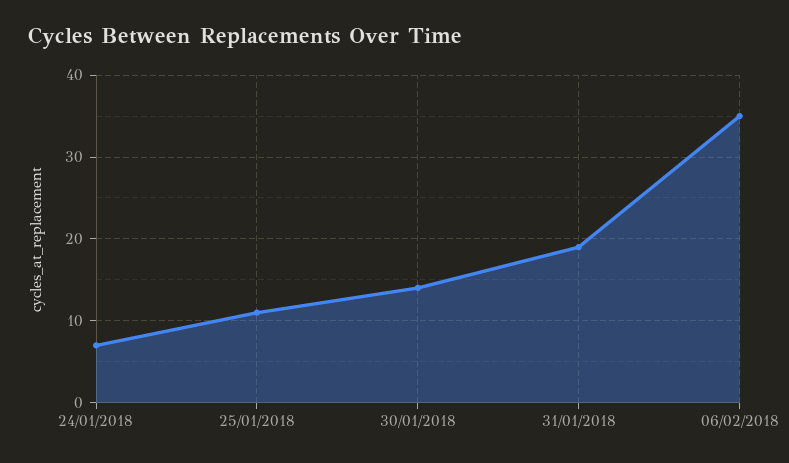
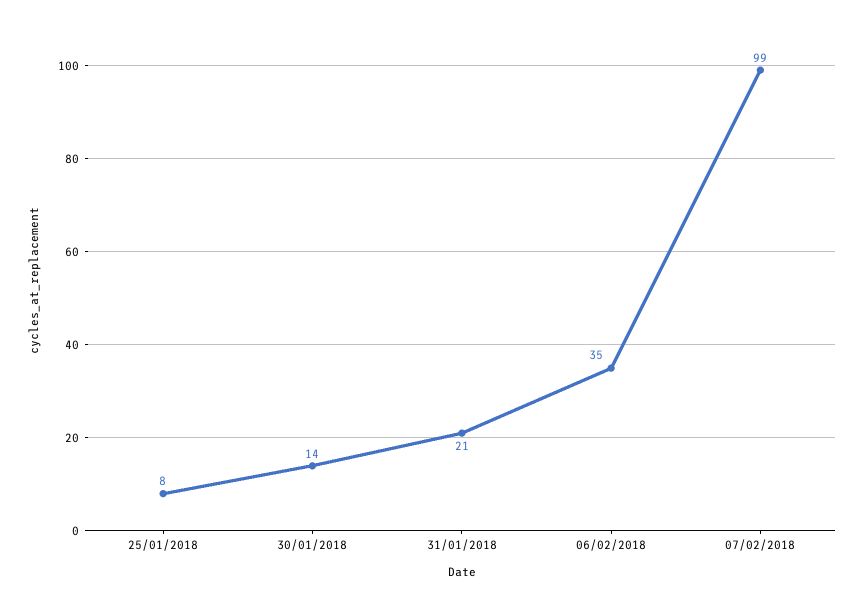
24/01/2018: 7 -> none
25/01/2018: 11 -> 8
31/01/2018: 19 -> 21
07/02/2018: none -> 99

